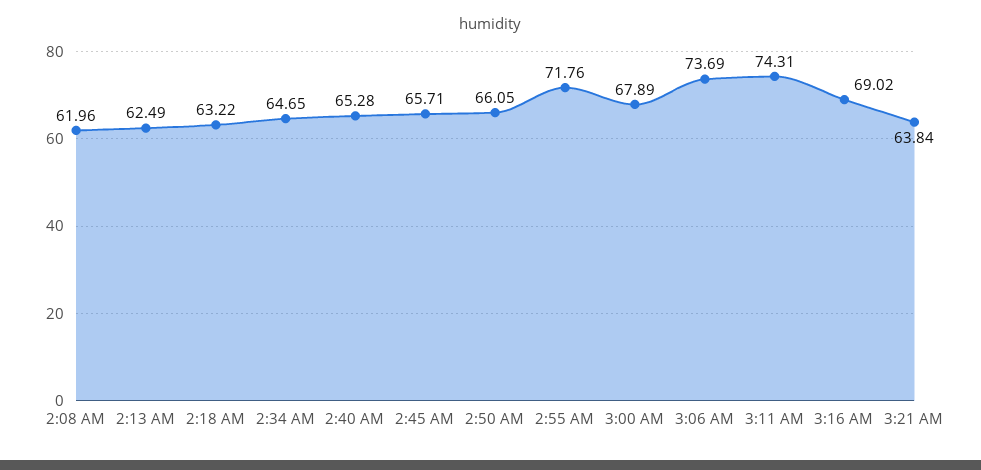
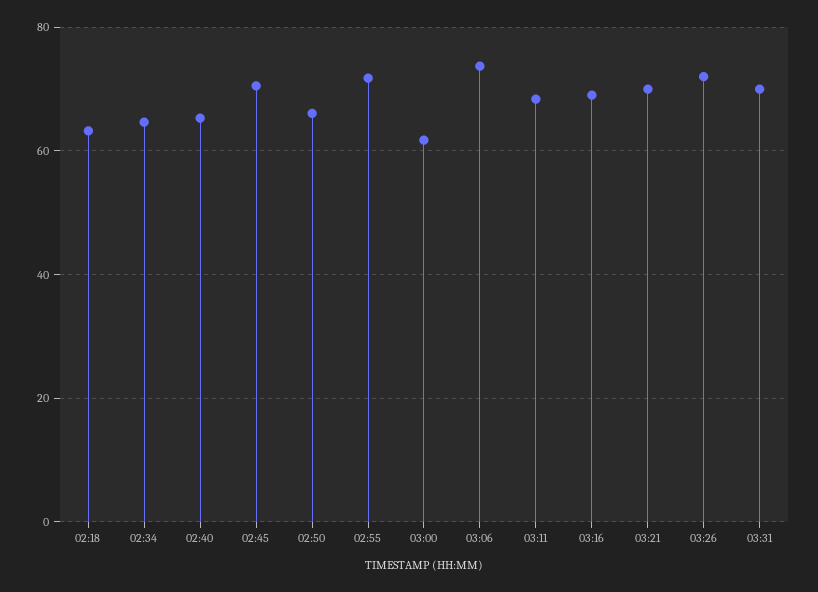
2:08 AM: 61.96 -> none
2:13 AM: 62.49 -> none
2:45 AM: 65.71 -> 70
3:00 AM: 67.89 -> 62
3:11 AM: 74.31 -> 68
3:21 AM: 63.84 -> 70
03:26: none -> 72
03:31: none -> 70

